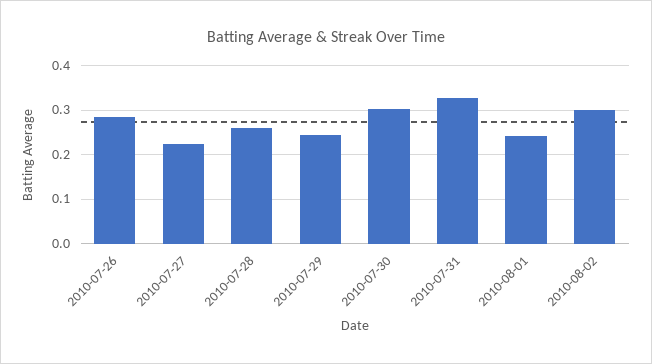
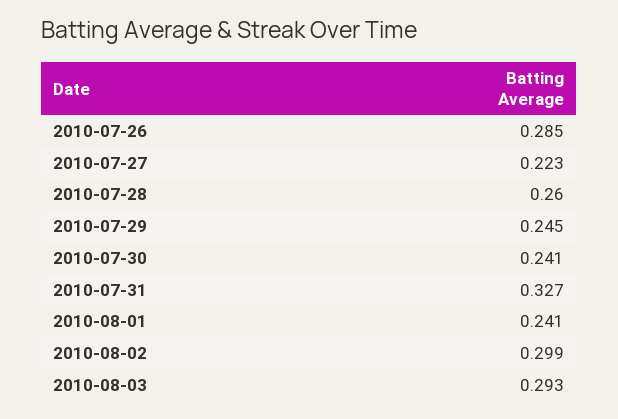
2010-07-30: 0.3 -> 0.241
2010-08-03: none -> 0.293

